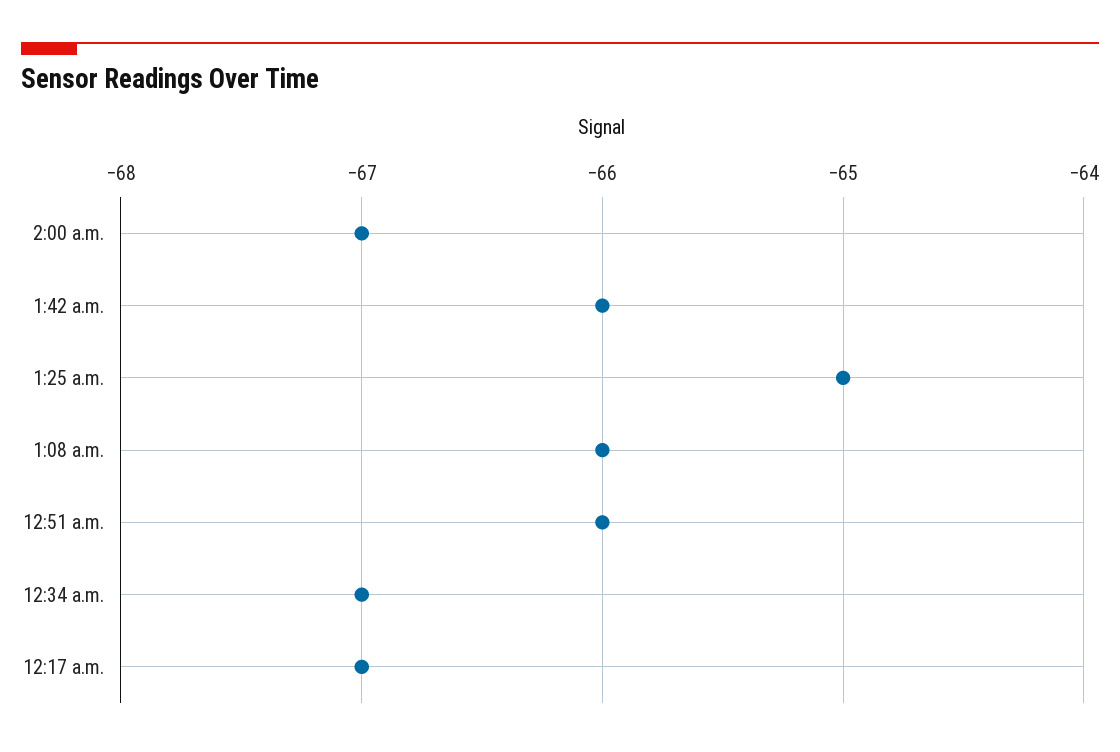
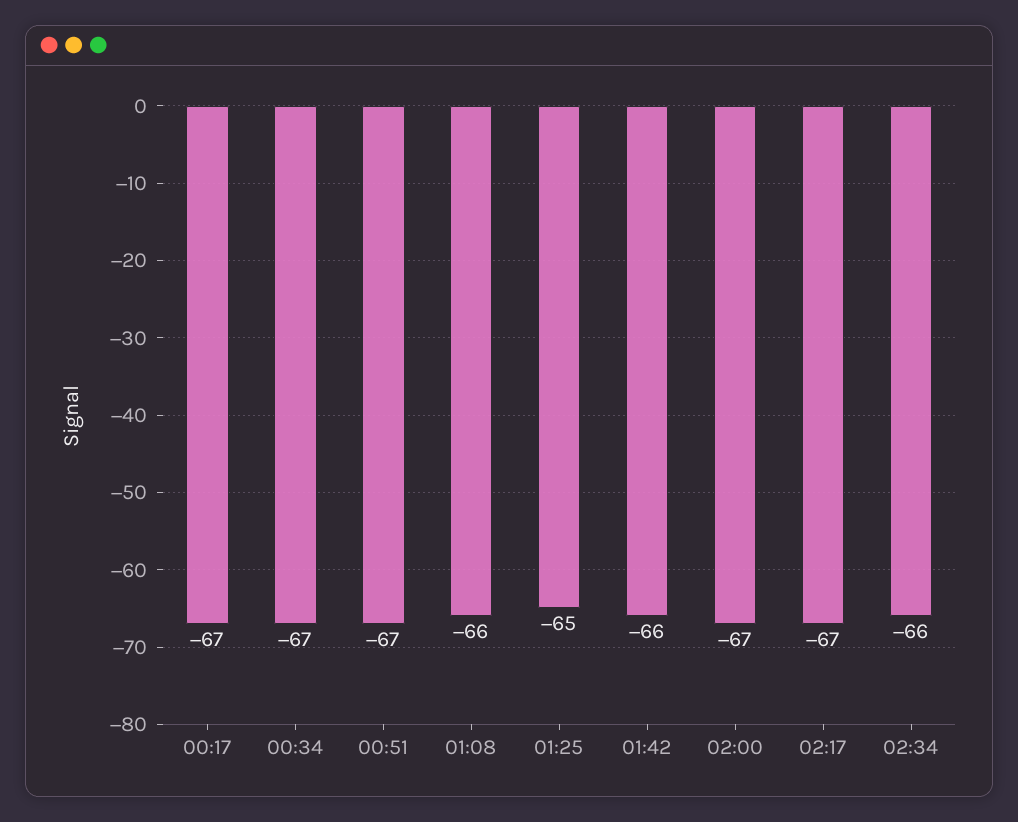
12:51 a.m.: -66 -> -67
02:17: none -> -67
02:34: none -> -66

